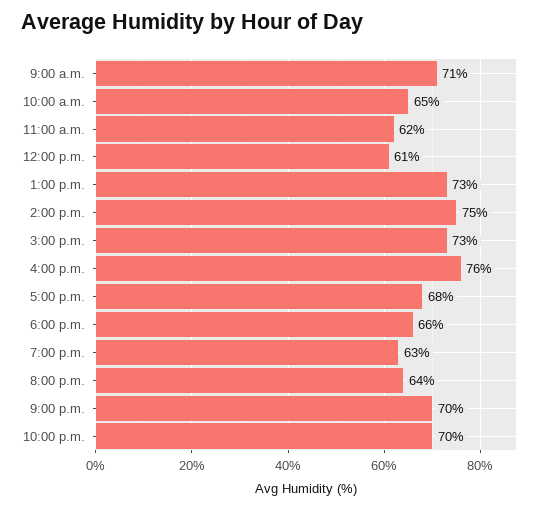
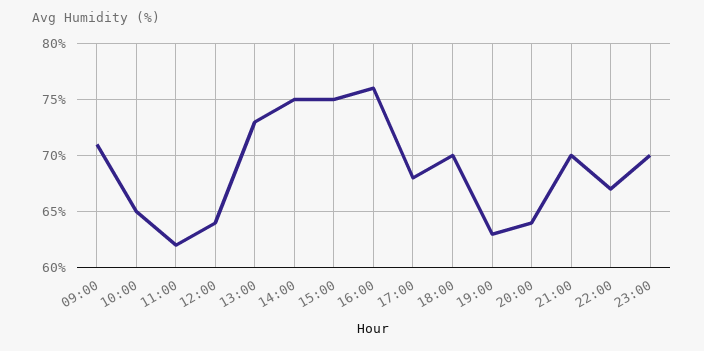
12:00 p.m.: 61 -> 64
3:00 p.m.: 73 -> 75
6:00 p.m.: 66 -> 70
10:00 p.m.: 70 -> 67
23:00: none -> 70

